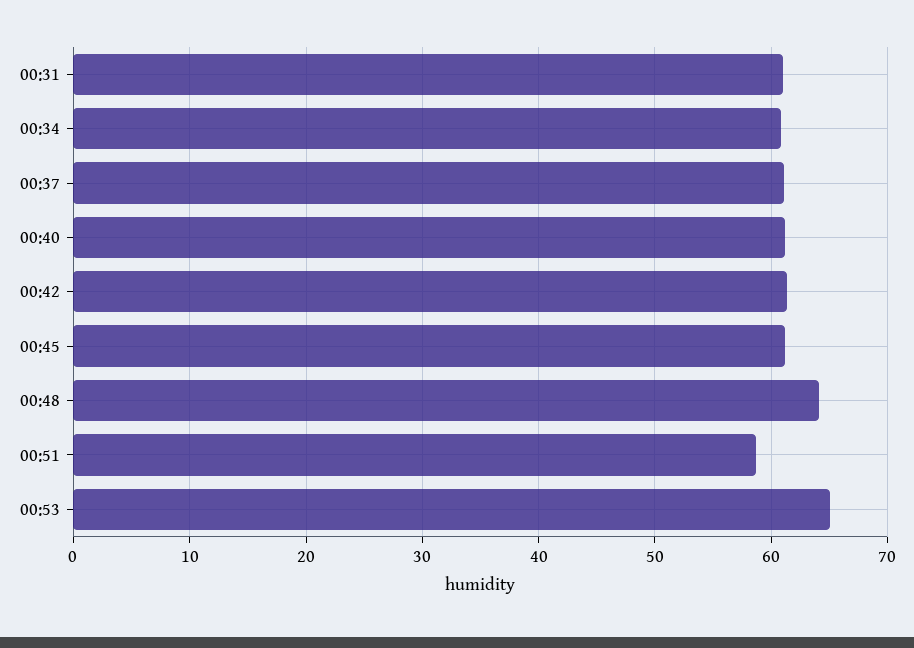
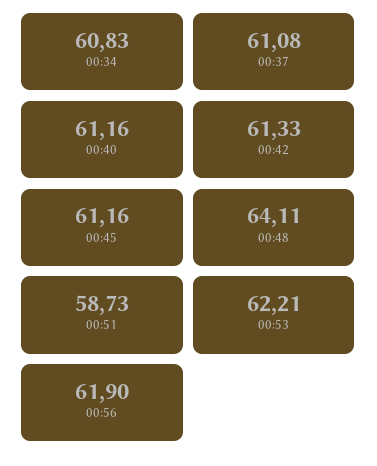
00:31: 61 -> none
00:53: 65 -> 62.21
00:56: none -> 61.9

